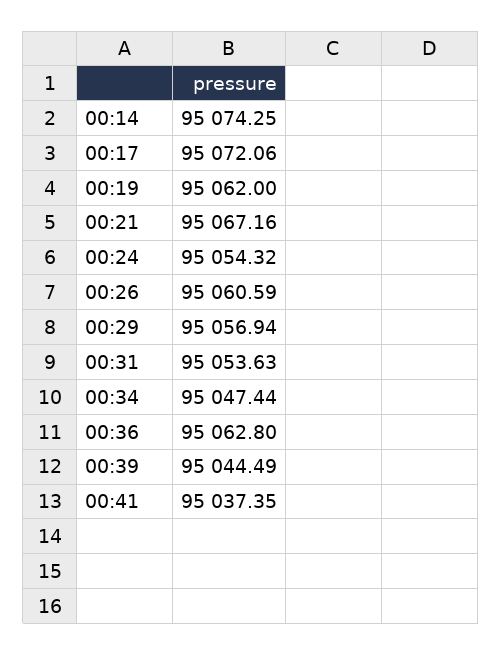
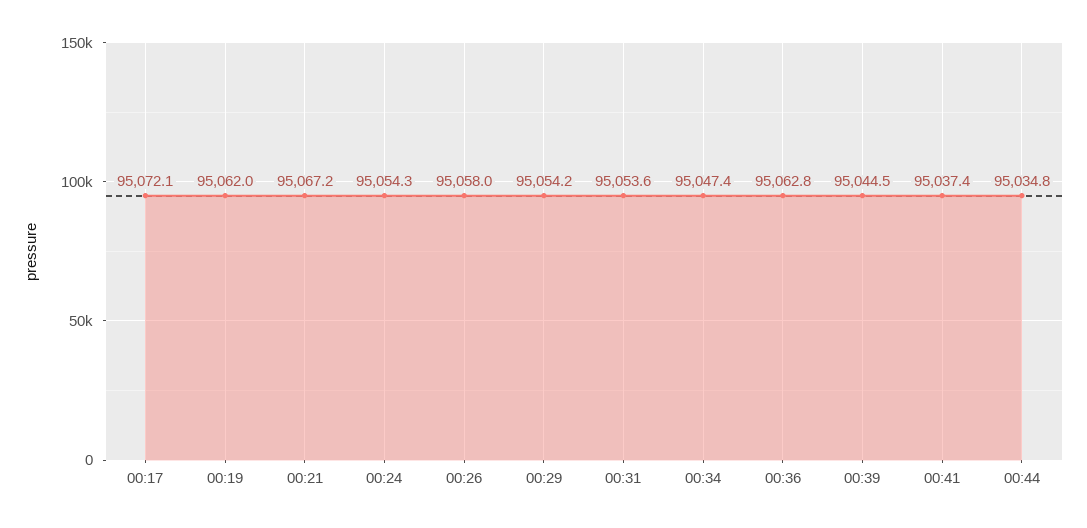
00:14: 95074.25 -> none
00:26: 95060.59 -> 95058
00:29: 95056.94 -> 95054.2
00:44: none -> 95034.8

